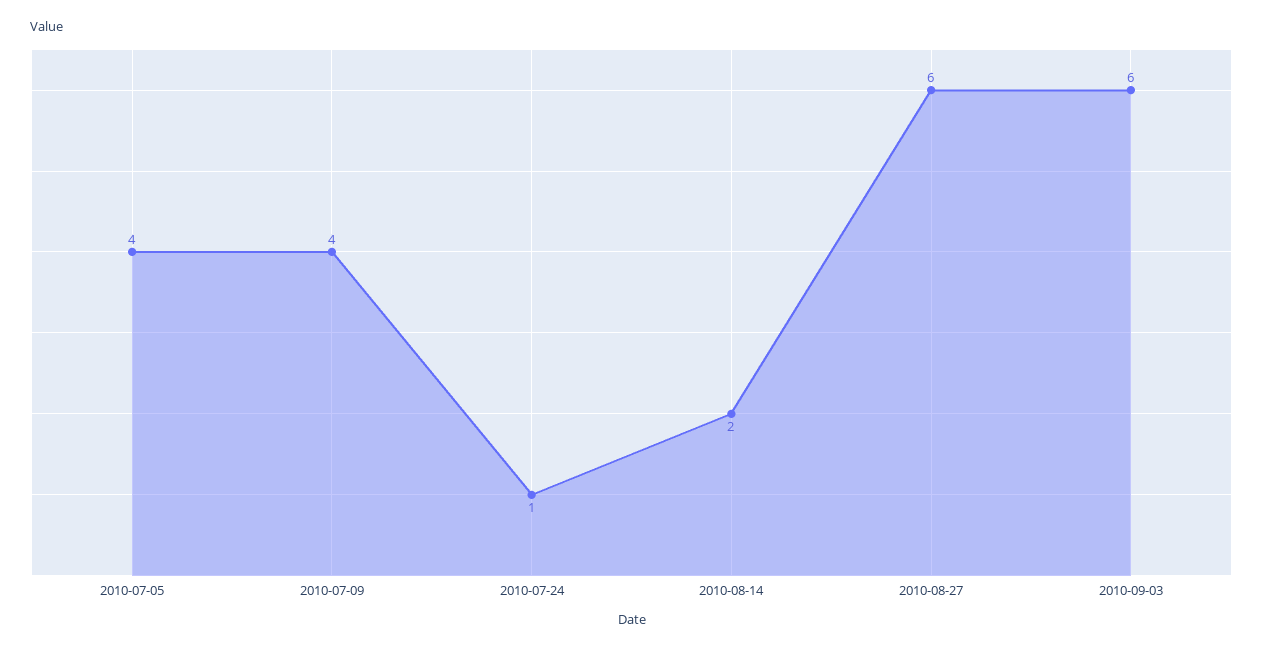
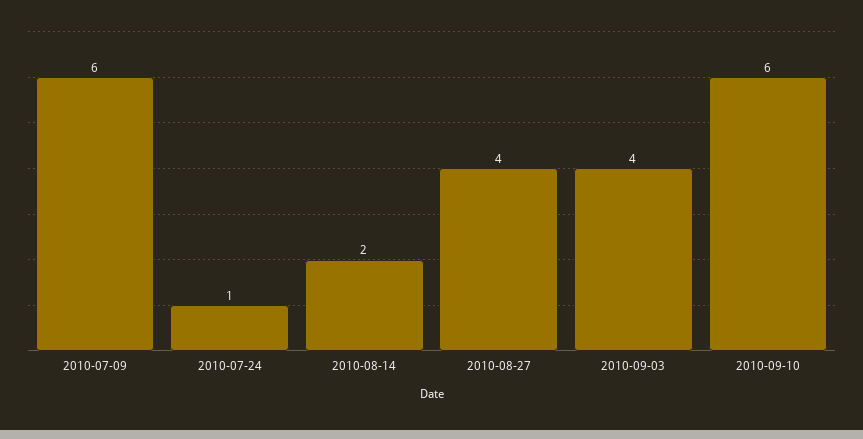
2010-07-05: 4 -> none
2010-07-09: 4 -> 6
2010-08-27: 6 -> 4
2010-09-03: 6 -> 4
2010-09-10: none -> 6

